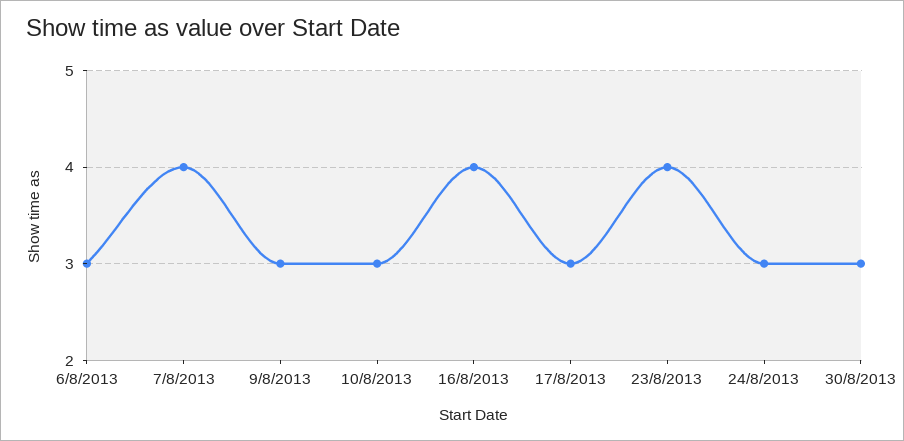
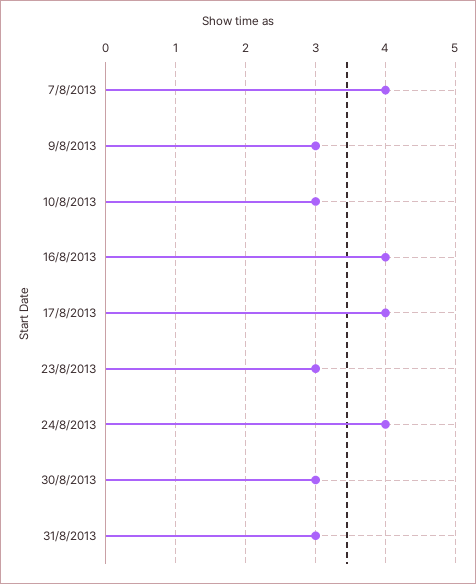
6/8/2013: 3 -> none
17/8/2013: 3 -> 4
23/8/2013: 4 -> 3
24/8/2013: 3 -> 4
31/8/2013: none -> 3

